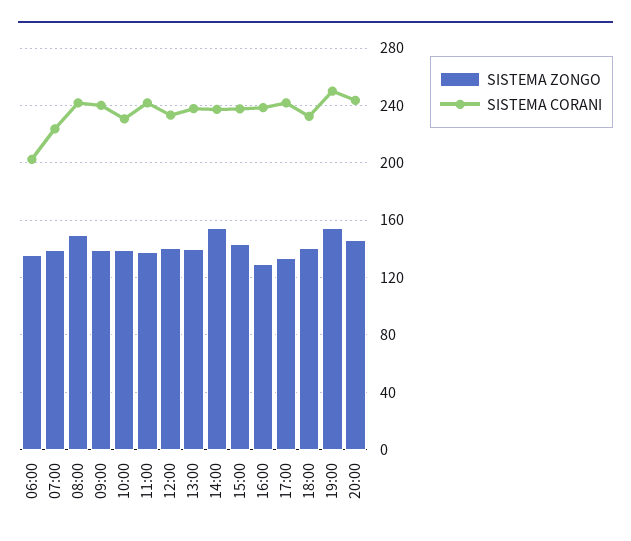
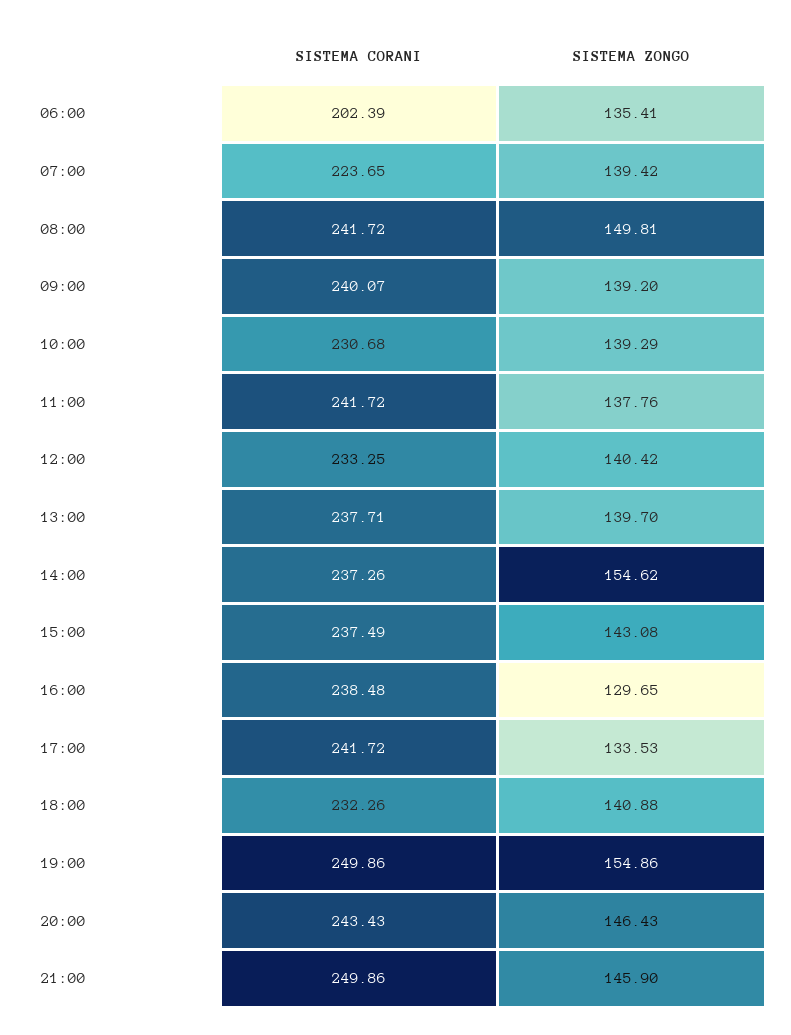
SISTEMA CORANI, 21:00: none -> 249.86
SISTEMA ZONGO, 21:00: none -> 145.9

